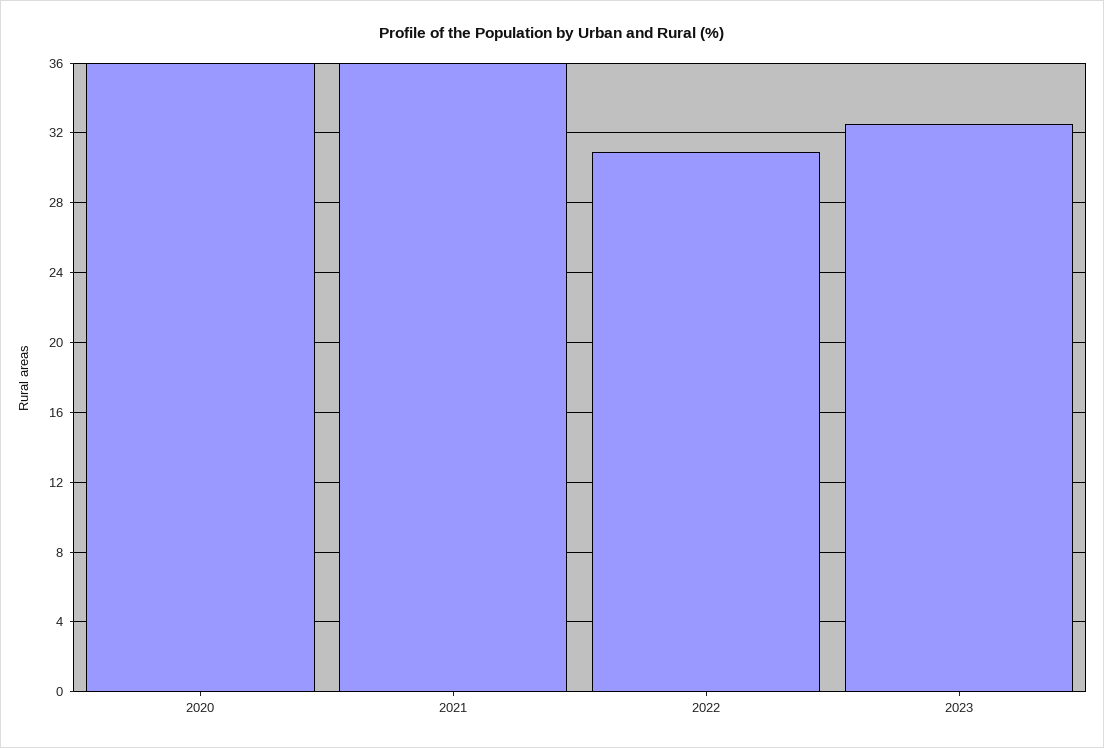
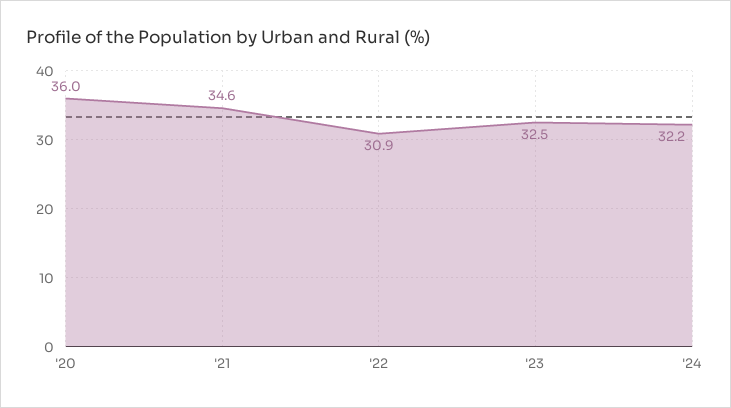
2021: 36 -> 34.6
'24: none -> 32.2

